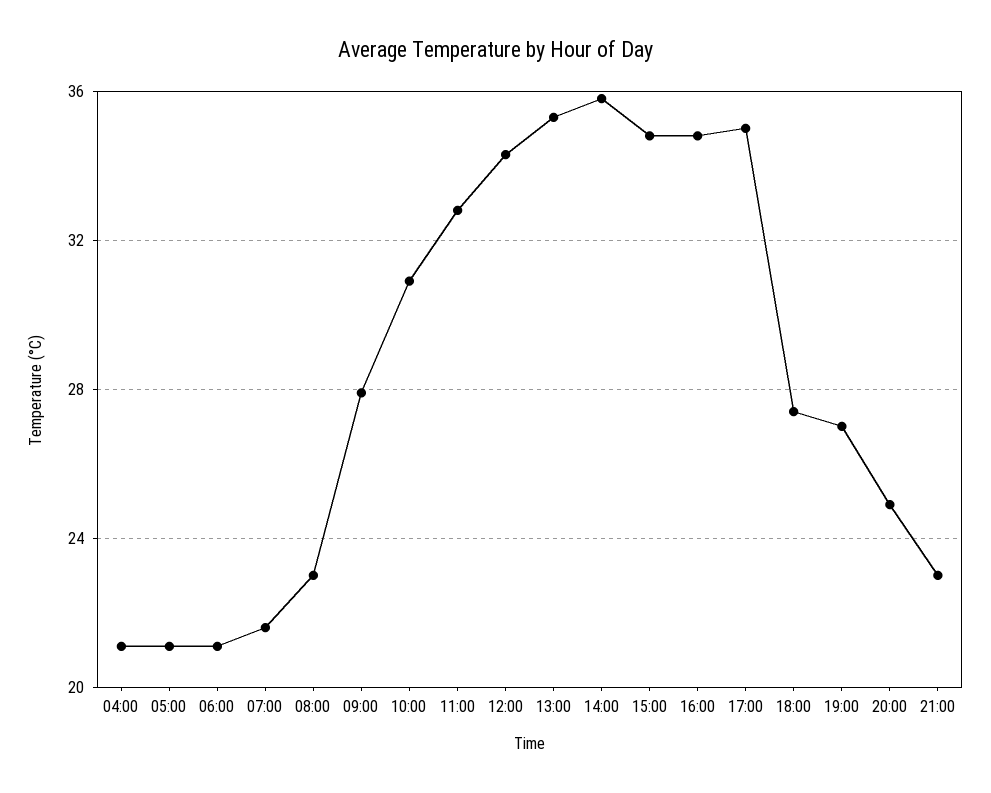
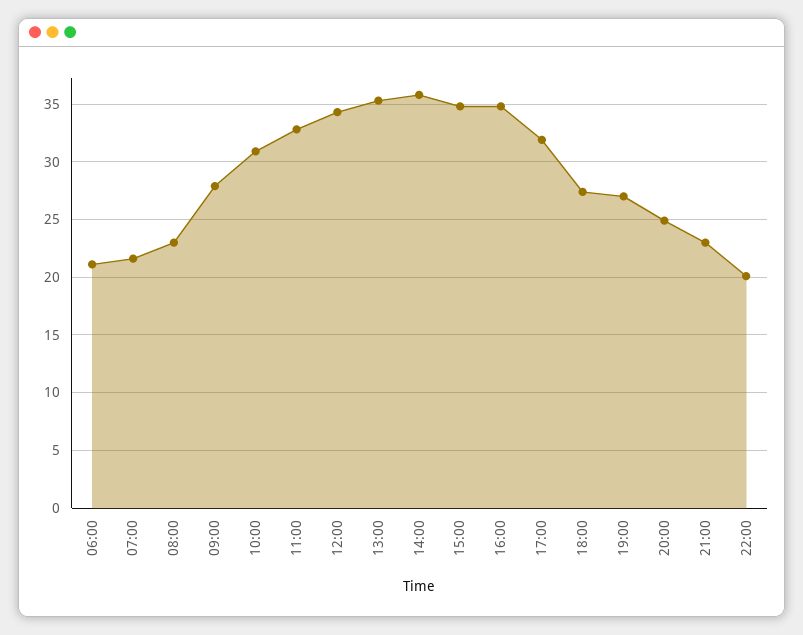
04:00: 21 -> none
05:00: 21 -> none
17:00: 35 -> 32
22:00: none -> 20

